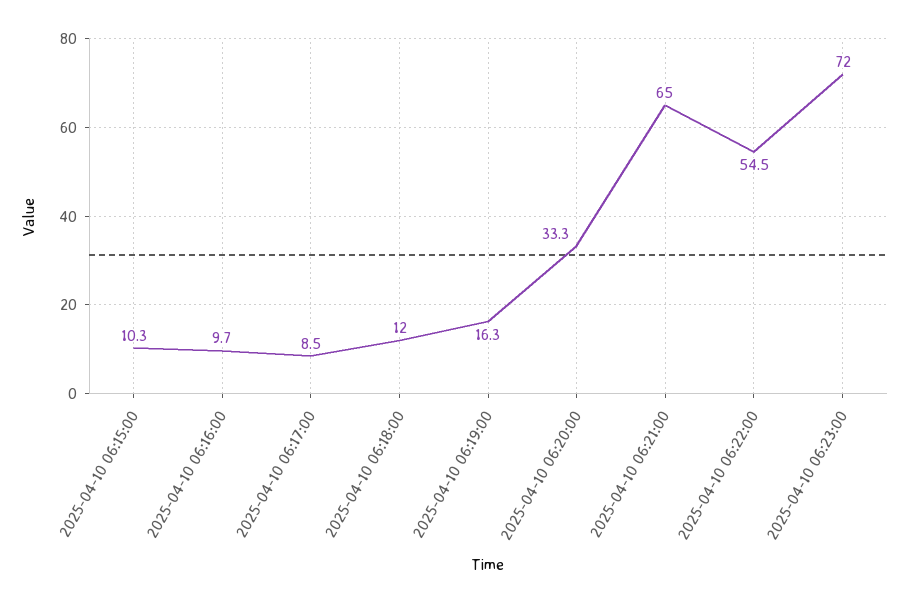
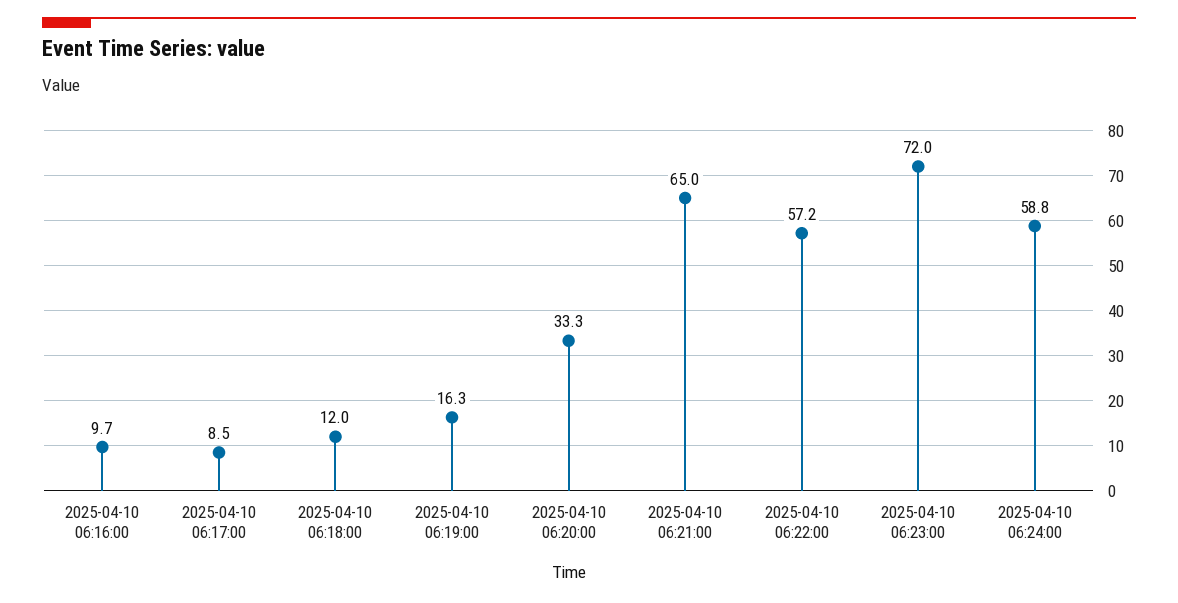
2025-04-10 06:15:00: 10.3 -> none
2025-04-10 06:22:00: 54.5 -> 57.2
2025-04-10 06:24:00: none -> 58.8

